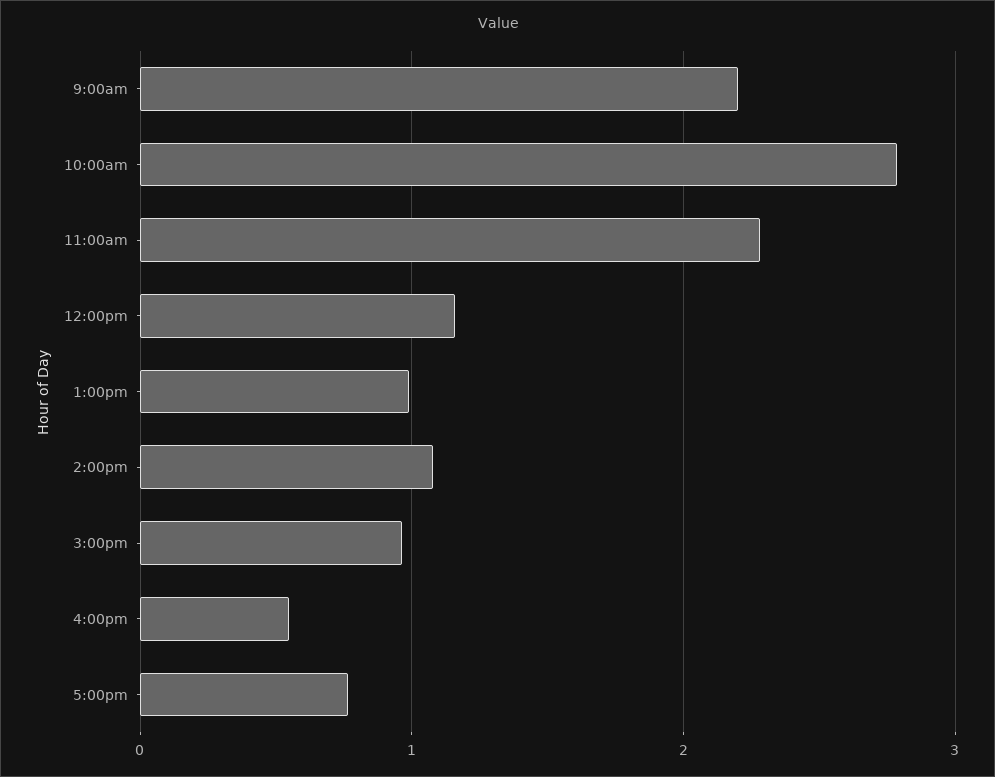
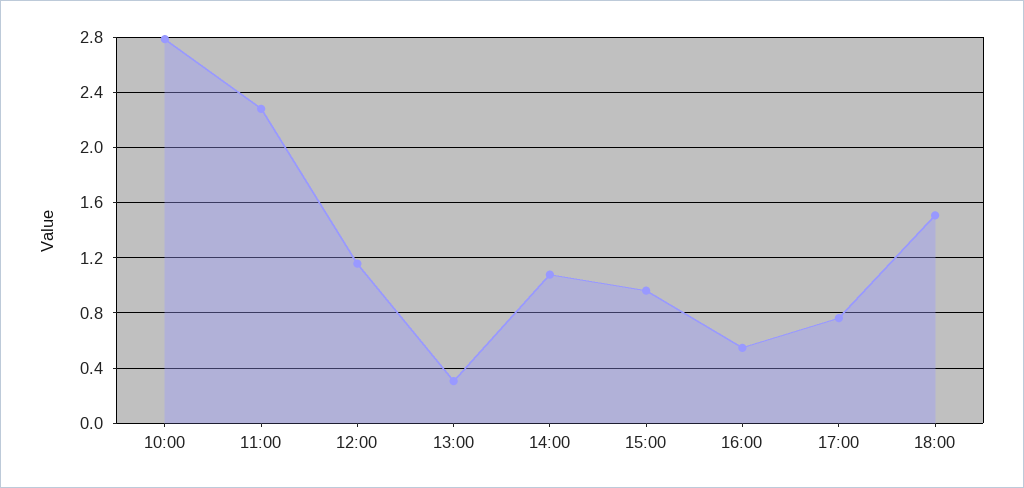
9:00am: 2.2 -> none
1:00pm: 1 -> 0.3
18:00: none -> 1.5

